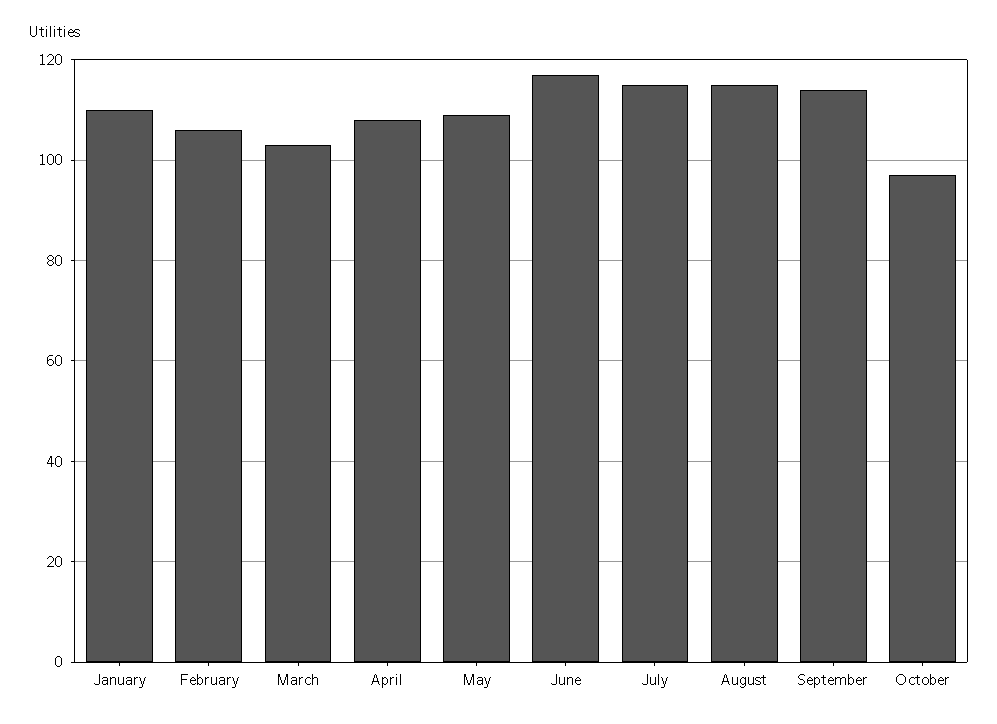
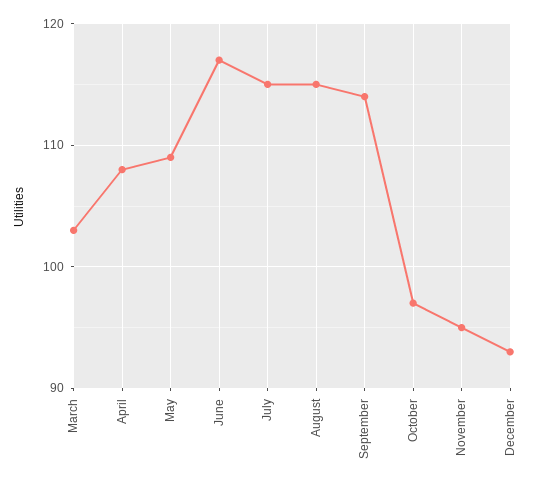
January: 110 -> none
February: 105 -> none
November: none -> 95
December: none -> 93

